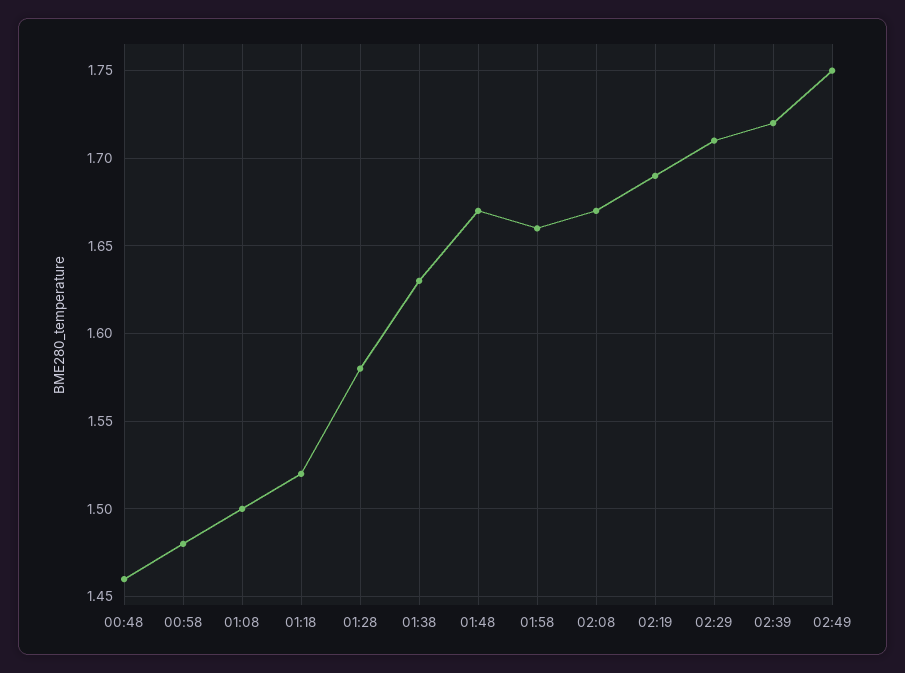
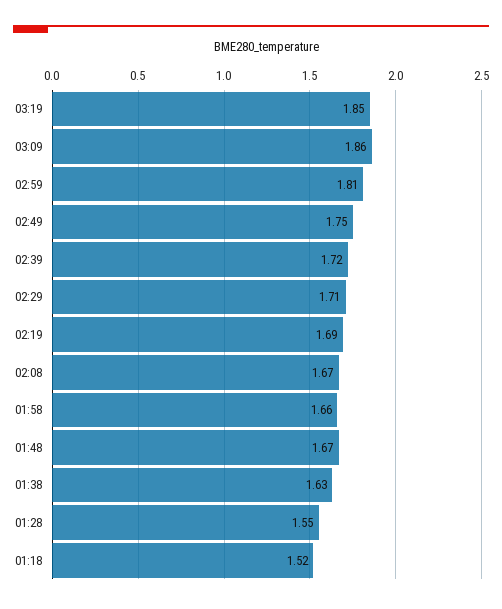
00:48: 1.46 -> none
00:58: 1.48 -> none
01:08: 1.5 -> none
01:28: 1.58 -> 1.55
03:19: none -> 1.85
03:09: none -> 1.86
02:59: none -> 1.81

